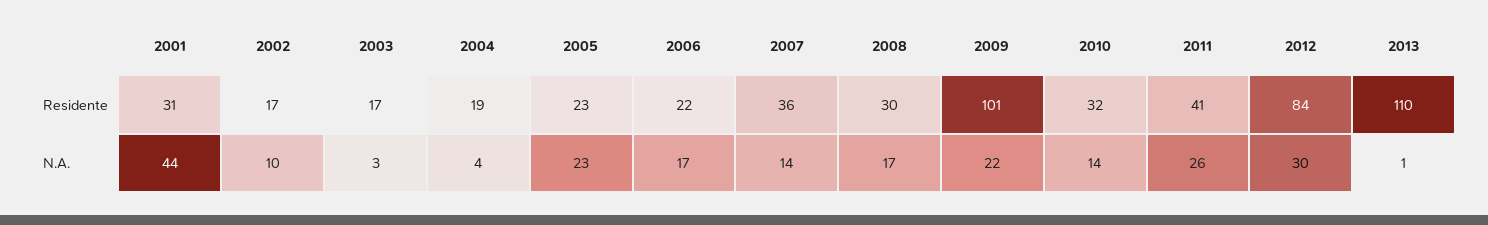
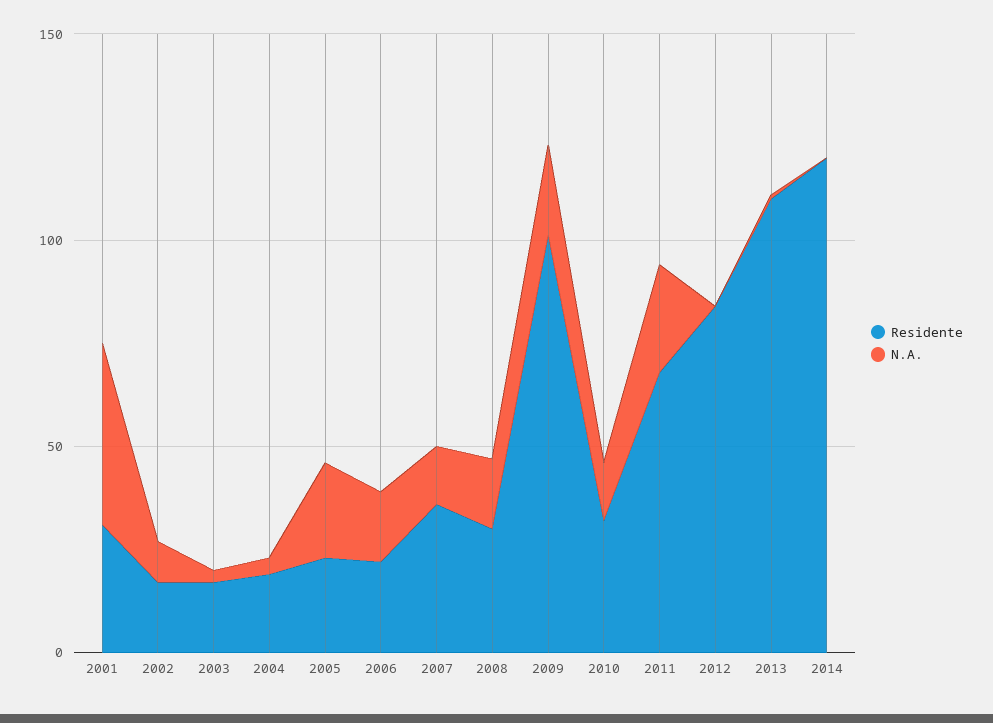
Residente, 2011: 41 -> 70
N.A., 2012: 30 -> 0
Residente, 2014: none -> 120
N.A., 2014: none -> 0

